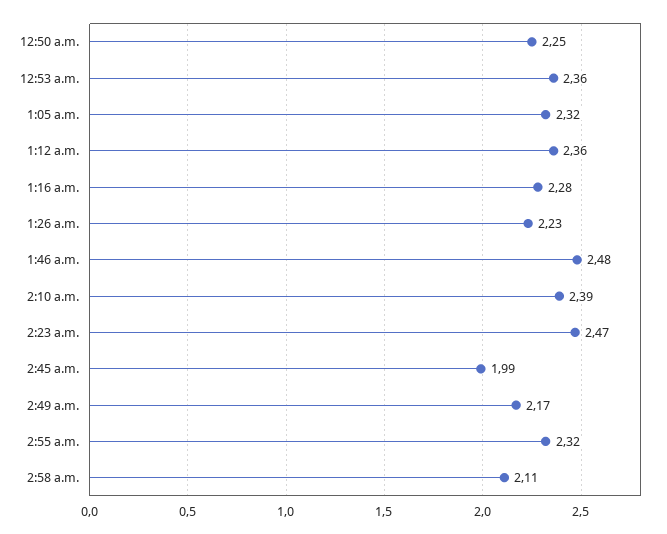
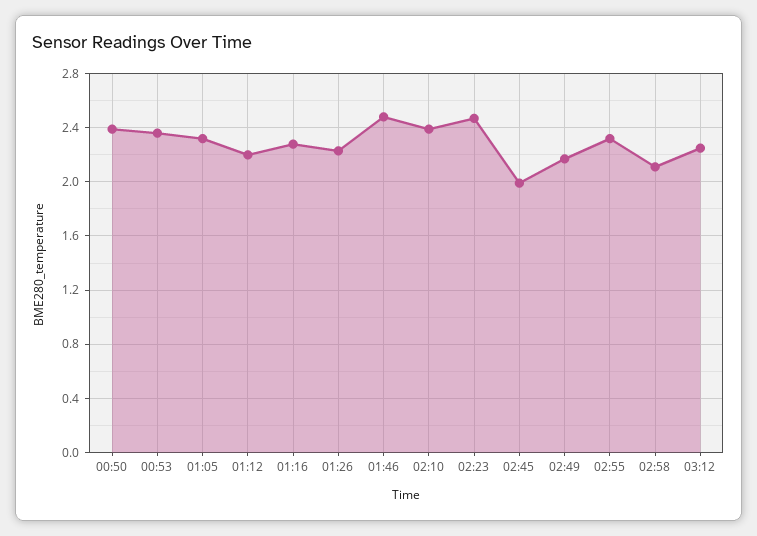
12:50 a.m.: 2.25 -> 2.4
1:12 a.m.: 2.36 -> 2.2
03:12: none -> 2.25

